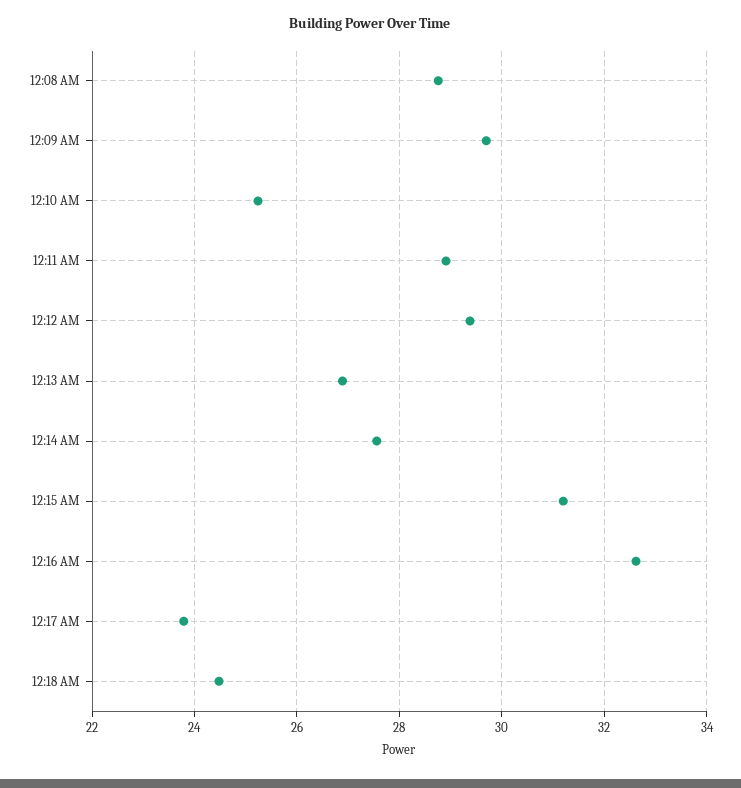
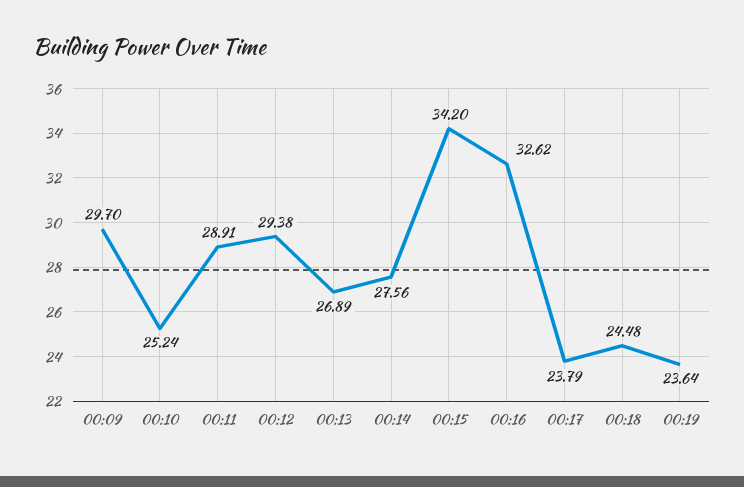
12:08 AM: 28.8 -> none
12:15 AM: 31.2 -> 34.2
00:19: none -> 23.64

